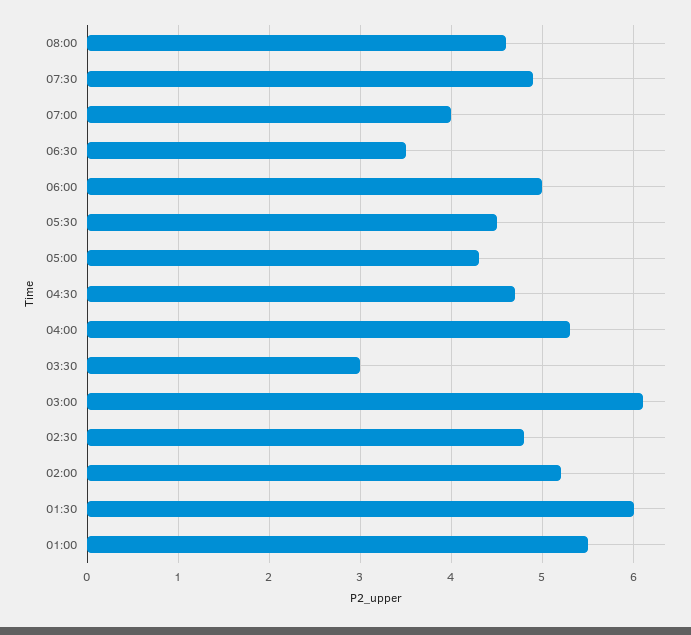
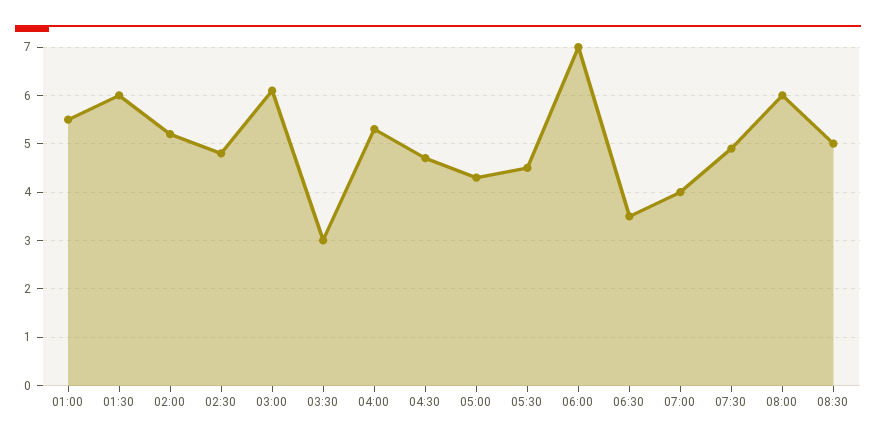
08:00: 4.6 -> 6
06:00: 5 -> 7
08:30: none -> 5

